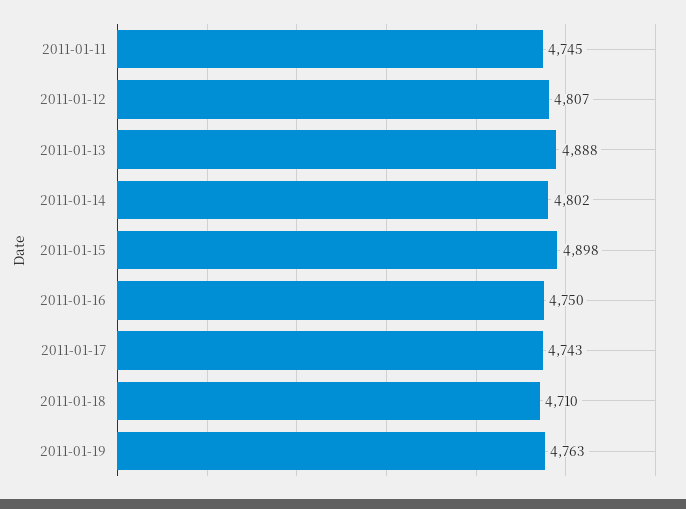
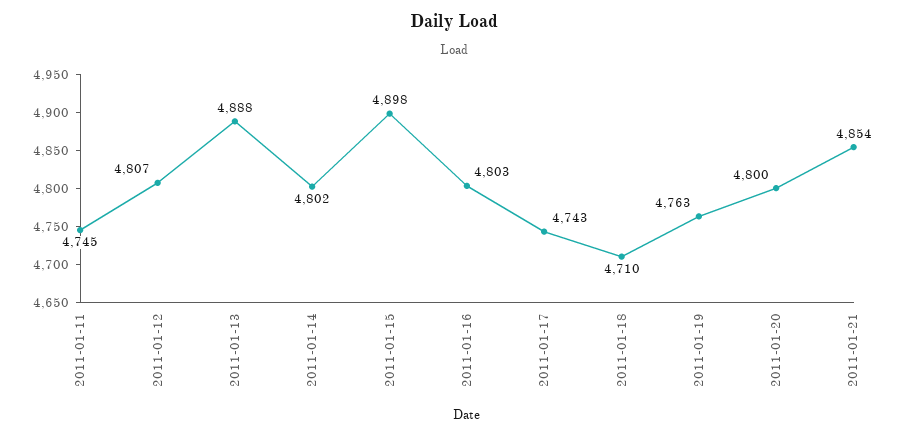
2011-01-16: 4750 -> 4803
2011-01-20: none -> 4800
2011-01-21: none -> 4854

